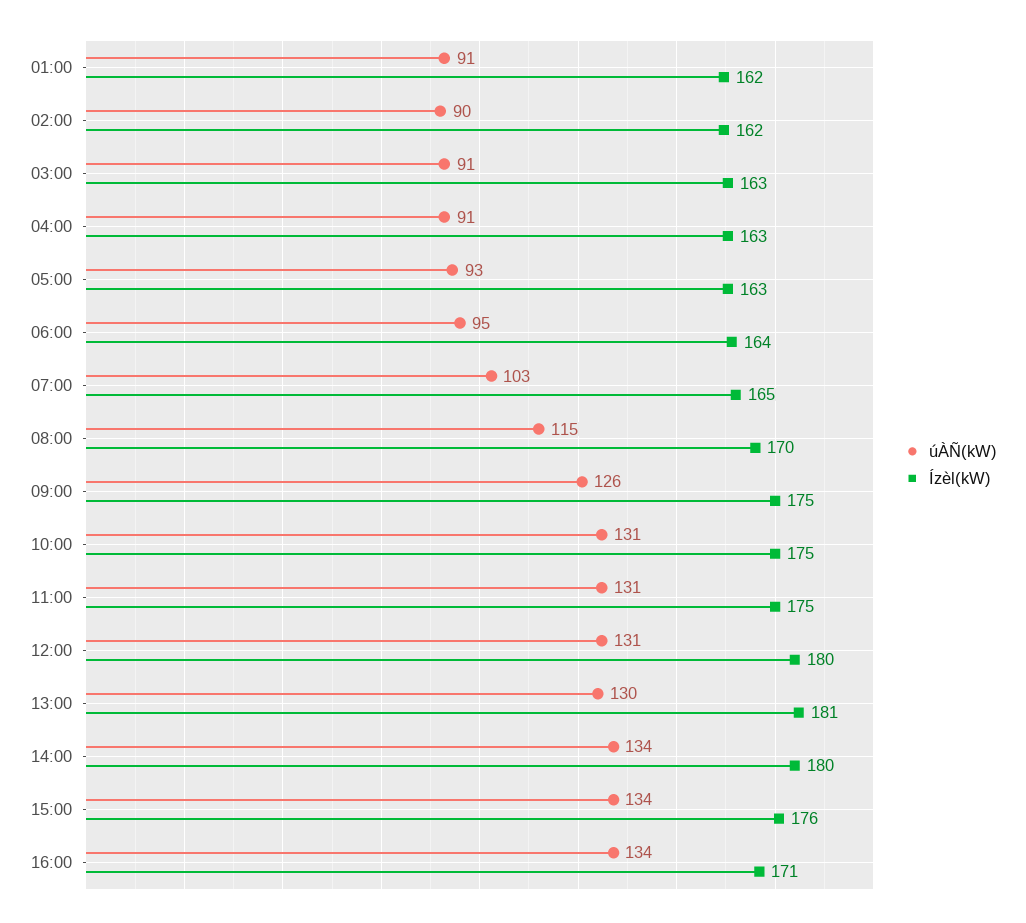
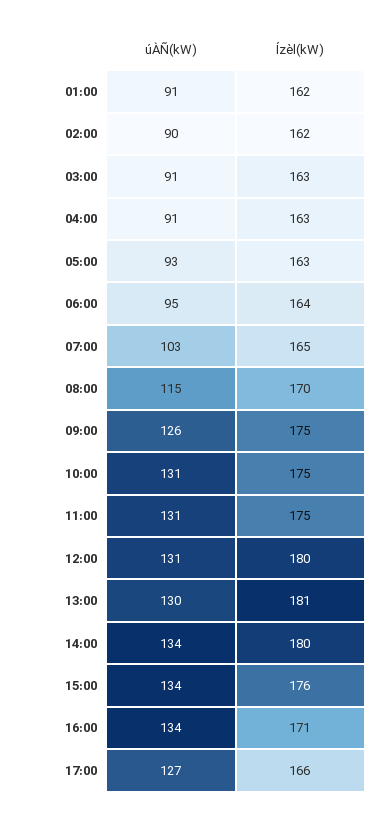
úÀÑ(kW), 17:00: none -> 127
Ízèl(kW), 17:00: none -> 166

